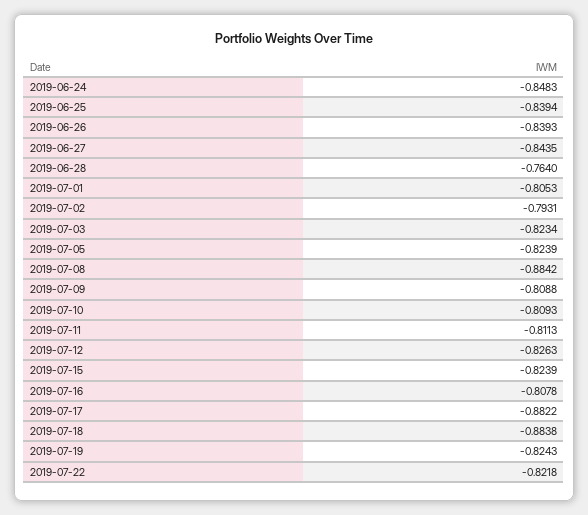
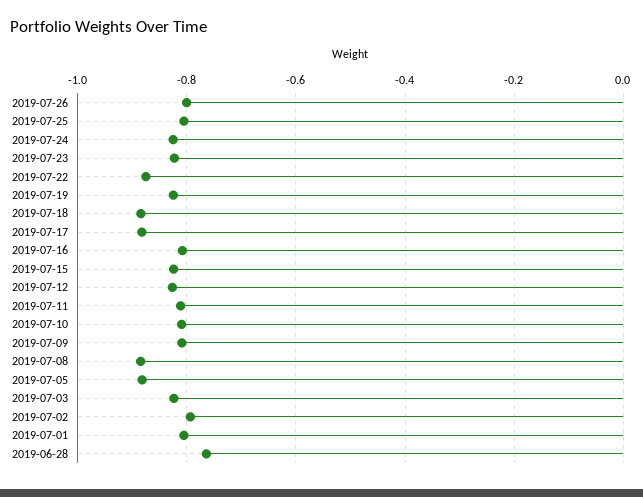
2019-06-24: -0.8483 -> none
2019-06-25: -0.8394 -> none
2019-06-26: -0.8393 -> none
2019-06-27: -0.8435 -> none
2019-07-05: -0.8239 -> -0.88
2019-07-22: -0.8218 -> -0.88
2019-07-26: none -> -0.8
2019-07-25: none -> -0.8
2019-07-24: none -> -0.82
2019-07-23: none -> -0.82

